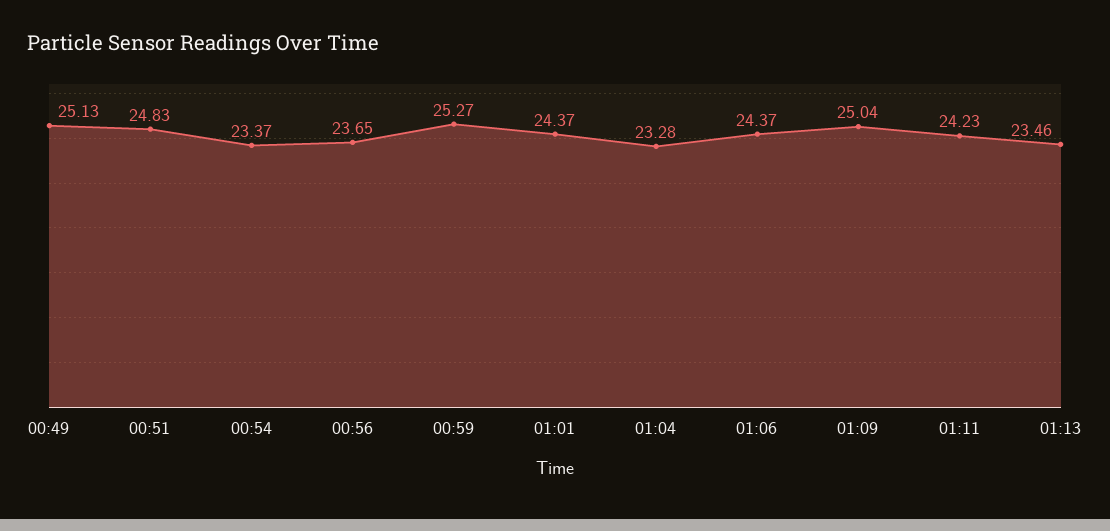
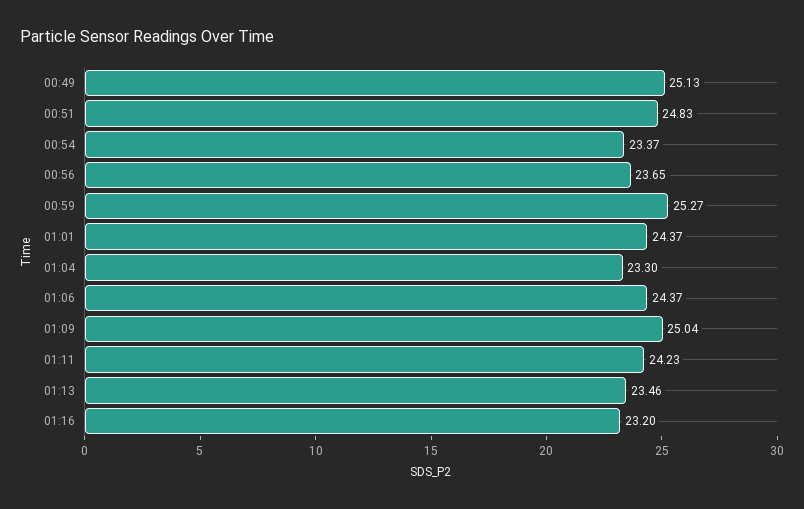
01:04: 23.28 -> 23.3
01:16: none -> 23.2

